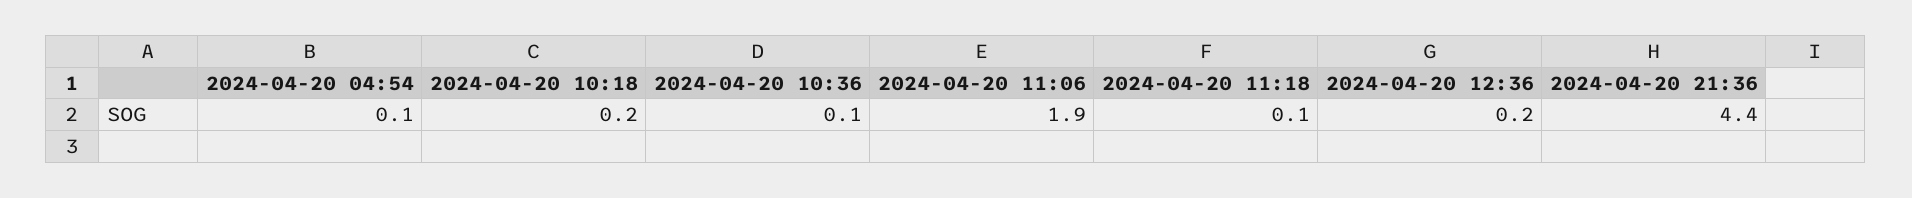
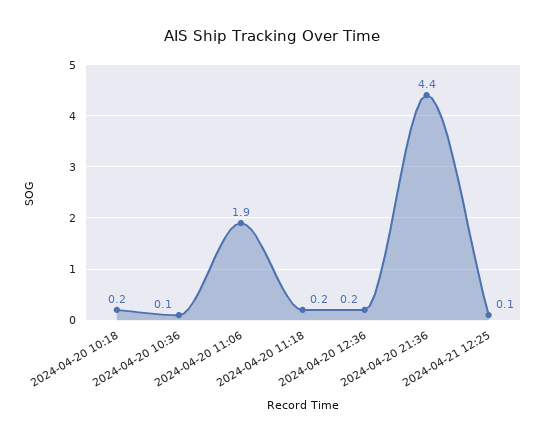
2024-04-20 04:54: 0.1 -> none
2024-04-20 11:18: 0.1 -> 0.2
2024-04-21 12:25: none -> 0.1

